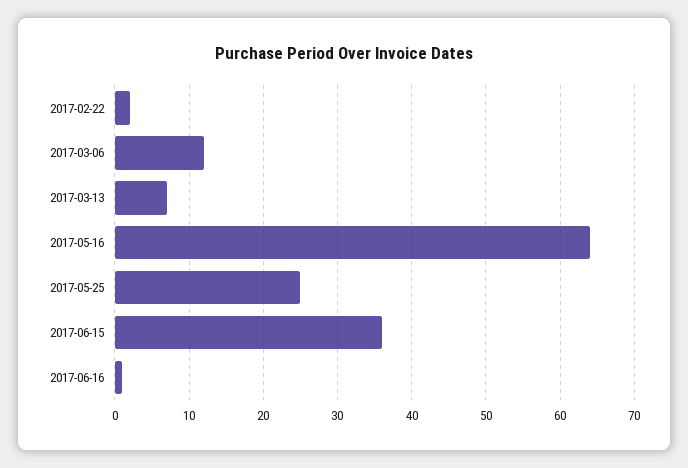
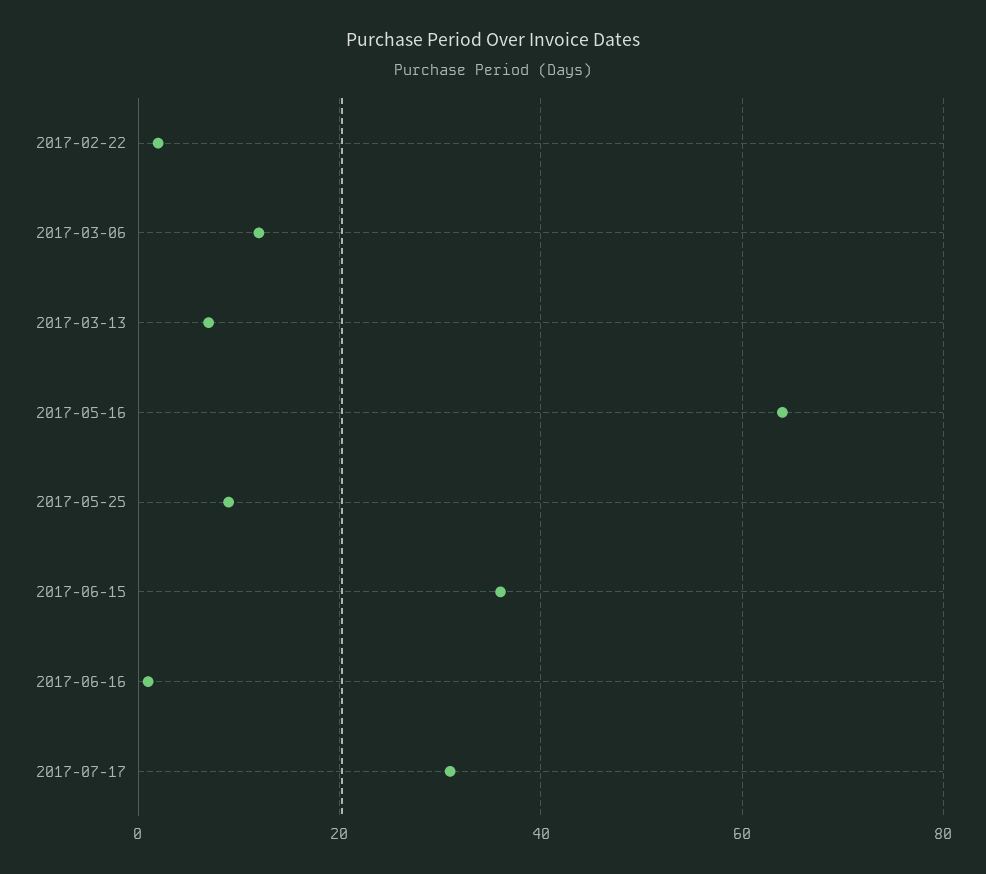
2017-05-25: 25 -> 10
2017-07-17: none -> 30

